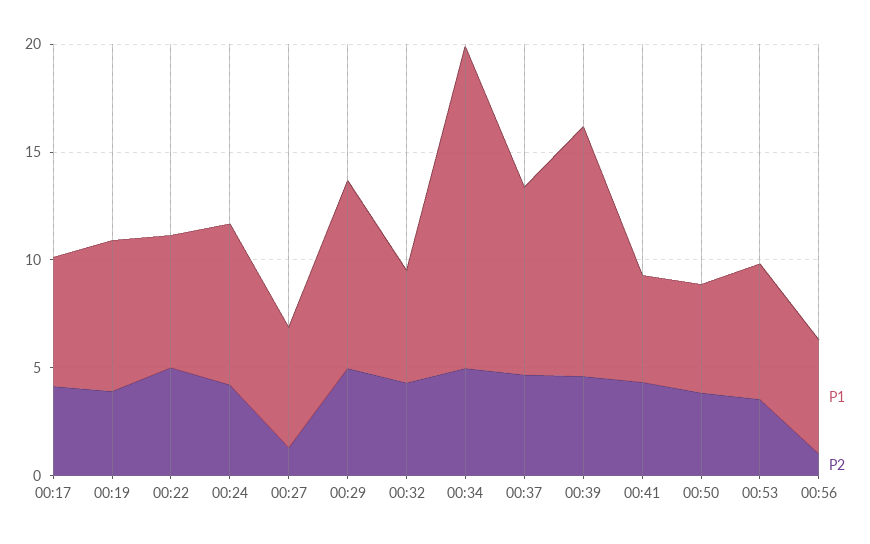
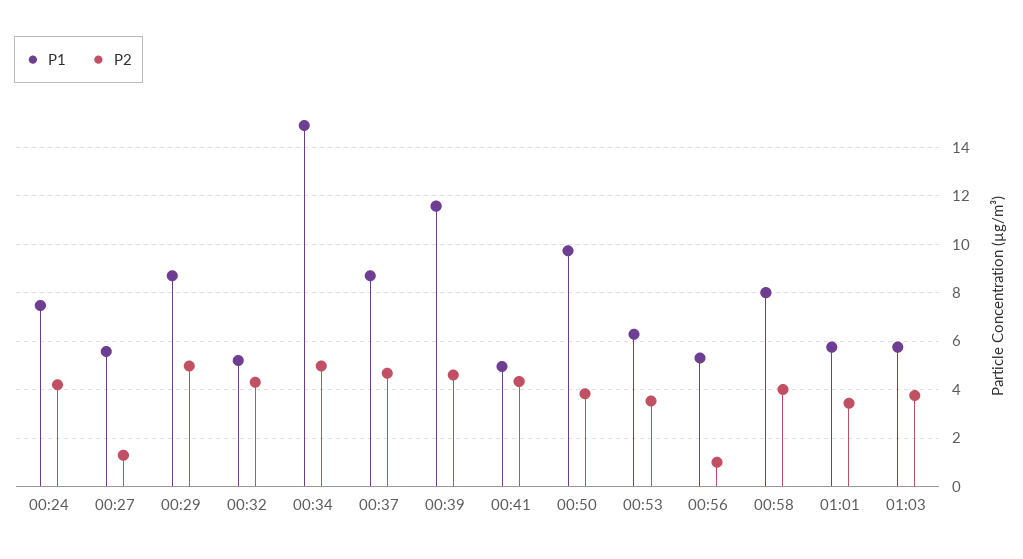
P1, 00:17: 6 -> none
P2, 00:17: 4 -> none
P1, 00:19: 7 -> none
P2, 00:19: 4 -> none
P1, 00:22: 6 -> none
P2, 00:22: 5 -> none
P1, 00:50: 5 -> 9.75
P1, 00:58: none -> 8
P2, 00:58: none -> 4
P1, 01:01: none -> 5.75
P2, 01:01: none -> 3.5
P1, 01:03: none -> 5.75
P2, 01:03: none -> 3.75

